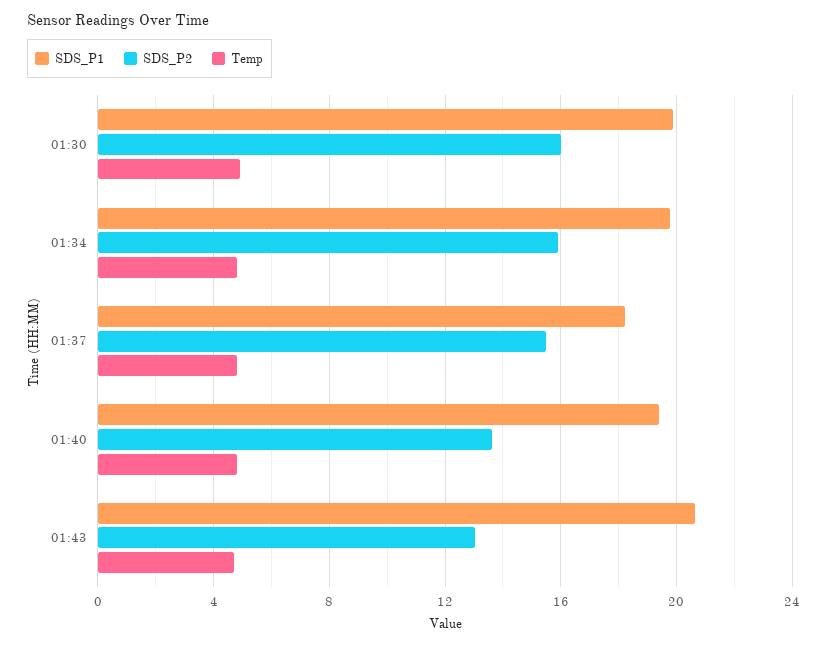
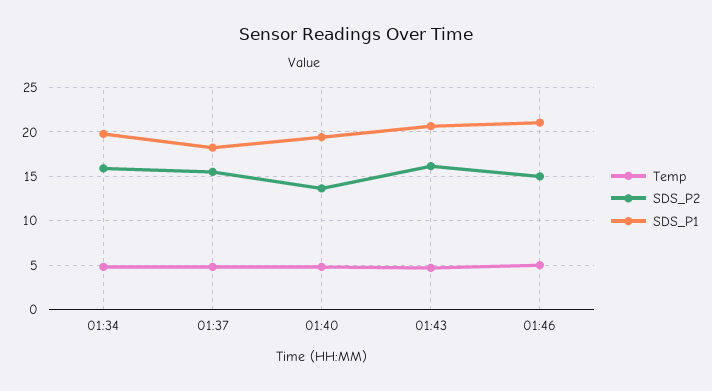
SDS_P1, 01:30: 20 -> none
SDS_P2, 01:30: 16 -> none
Temp, 01:30: 5 -> none
SDS_P2, 01:43: 13 -> 16
Temp, 01:46: none -> 5
SDS_P2, 01:46: none -> 15
SDS_P1, 01:46: none -> 21

